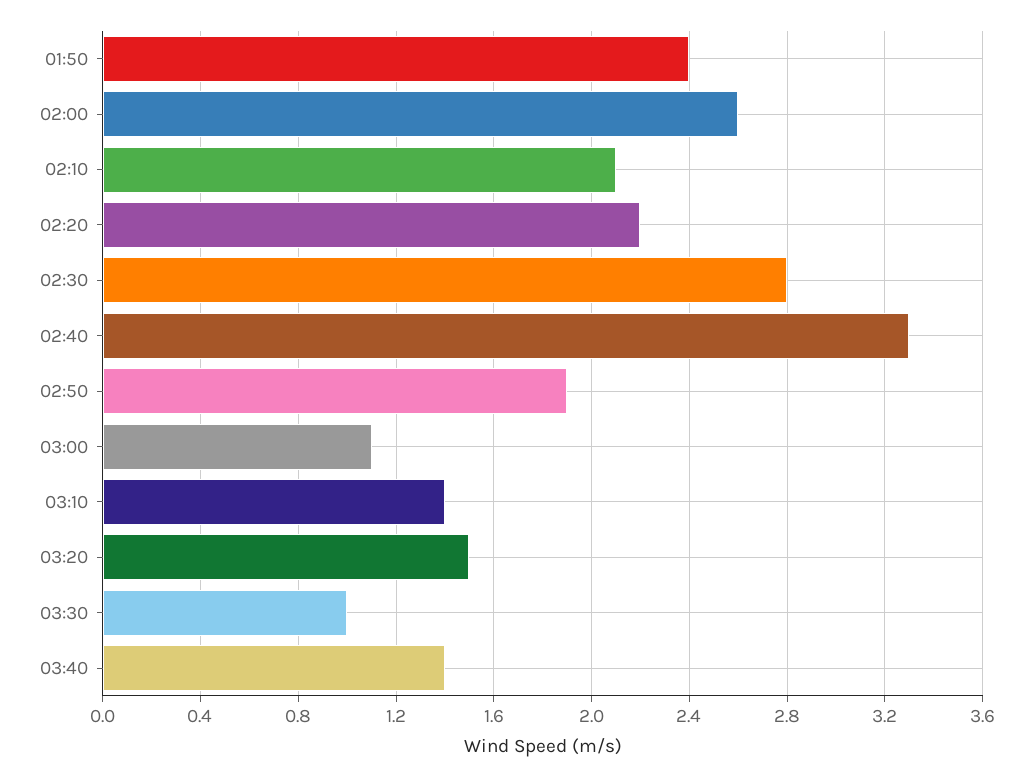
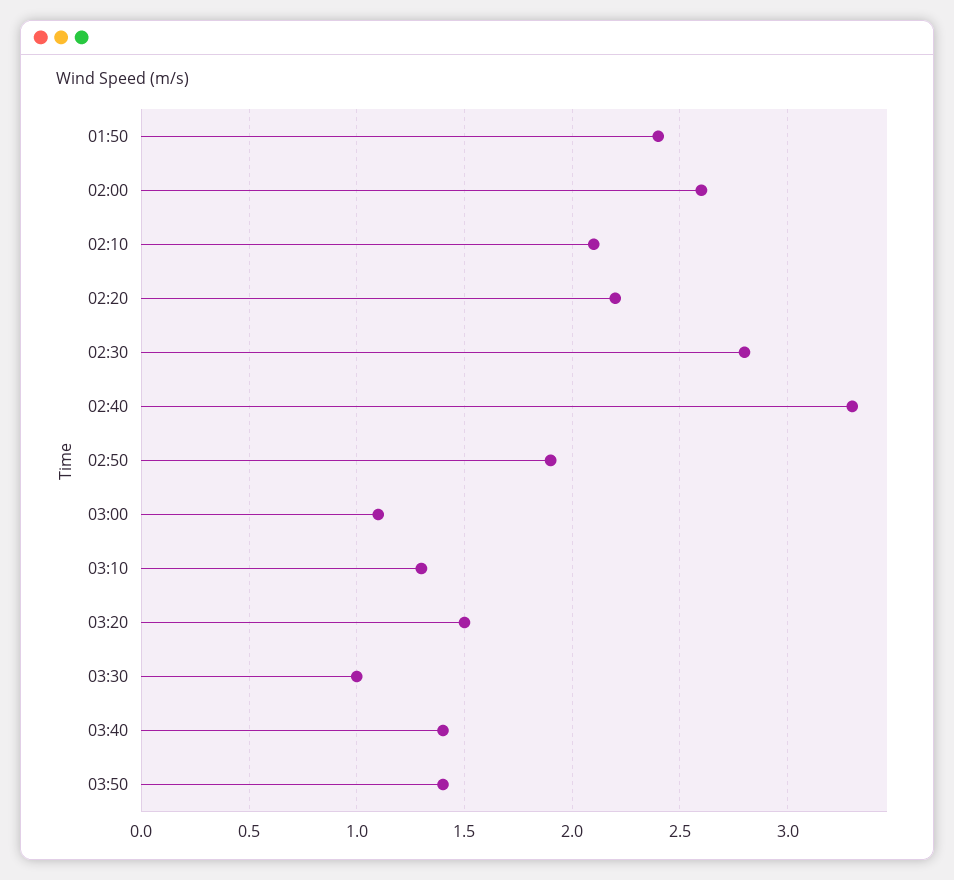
03:10: 1.4 -> 1.3
03:50: none -> 1.4

